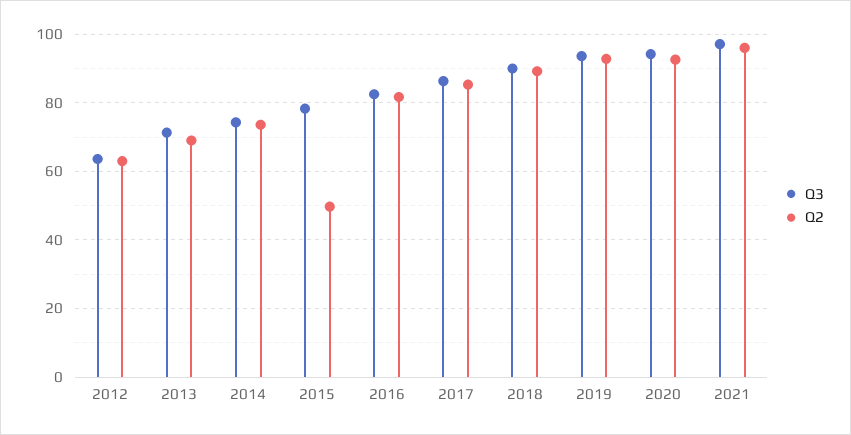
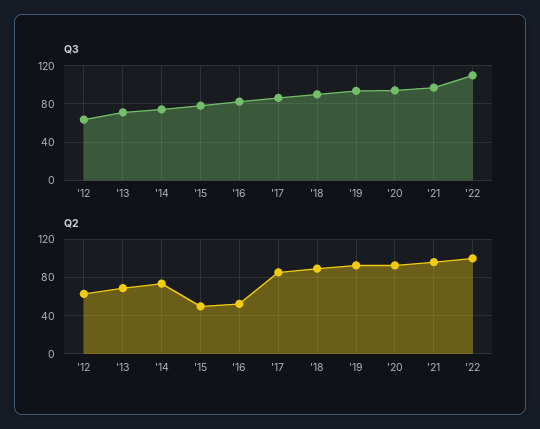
Q2, 2016: 82 -> 50
Q3, '22: none -> 110
Q2, '22: none -> 100

